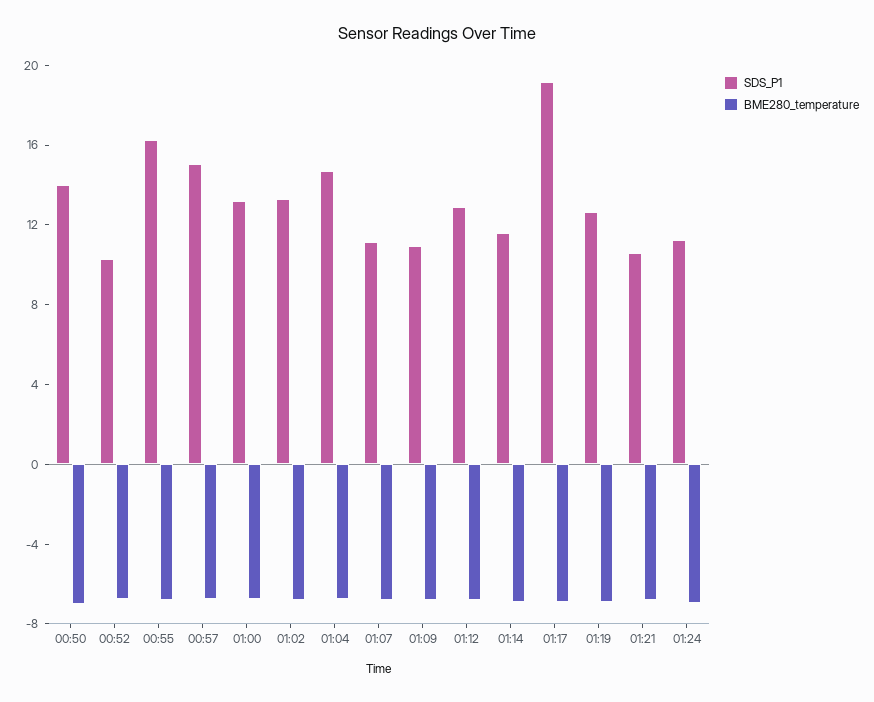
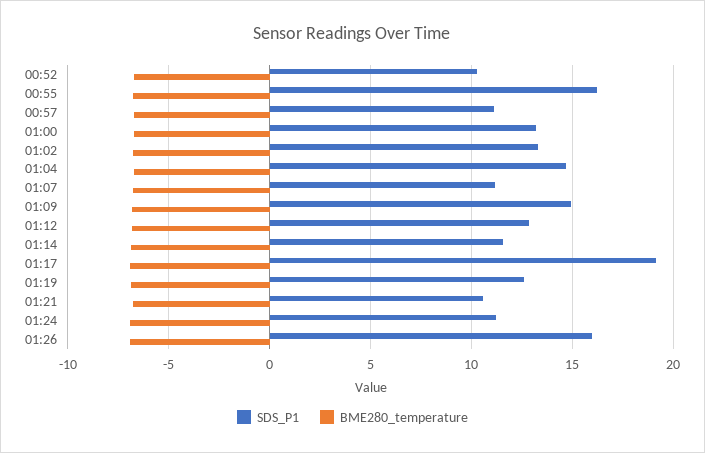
SDS_P1, 00:50: 14 -> none
BME280_temperature, 00:50: -7 -> none
SDS_P1, 00:57: 15 -> 11
SDS_P1, 01:09: 11 -> 15
SDS_P1, 01:26: none -> 16
BME280_temperature, 01:26: none -> -7

